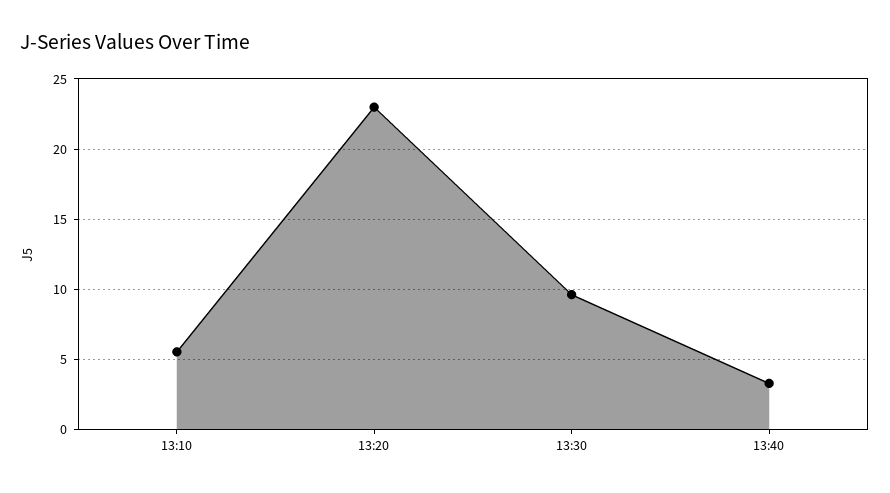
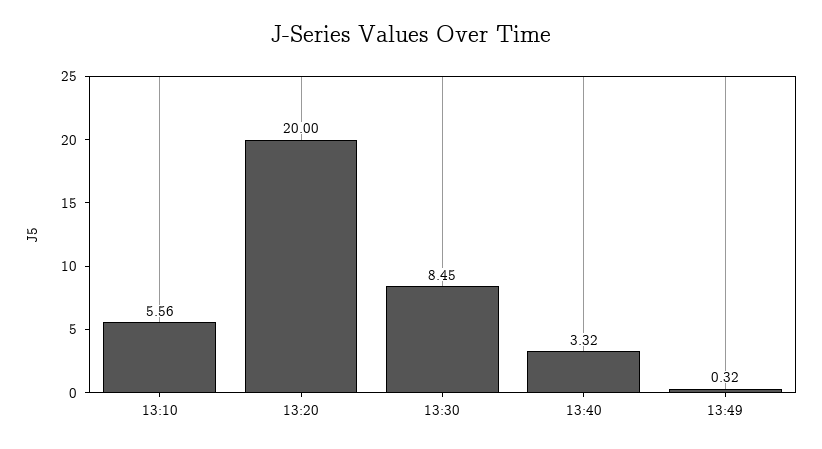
13:20: 23 -> 20
13:30: 9.5 -> 8.45
13:49: none -> 0.32

